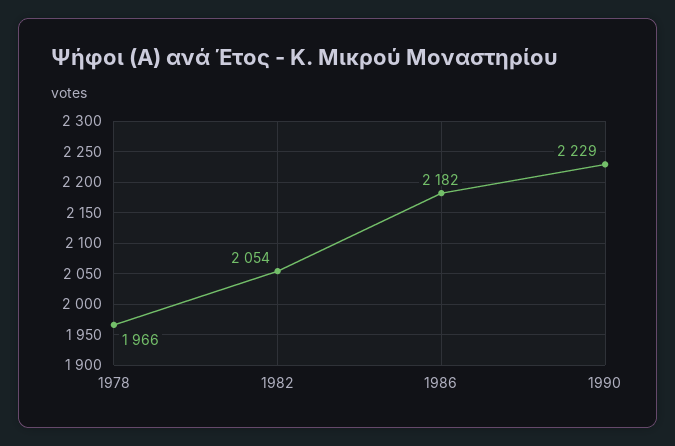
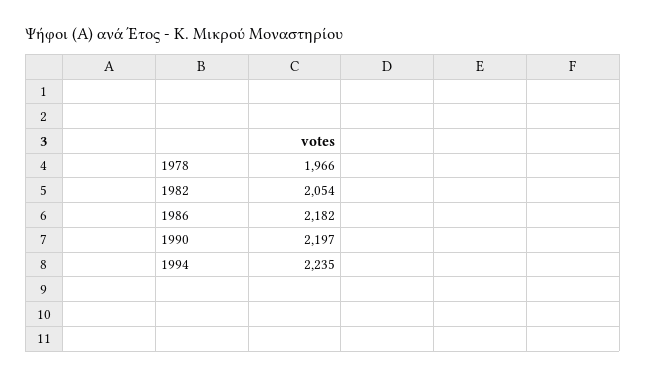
1990: 2229 -> 2197
1994: none -> 2235

